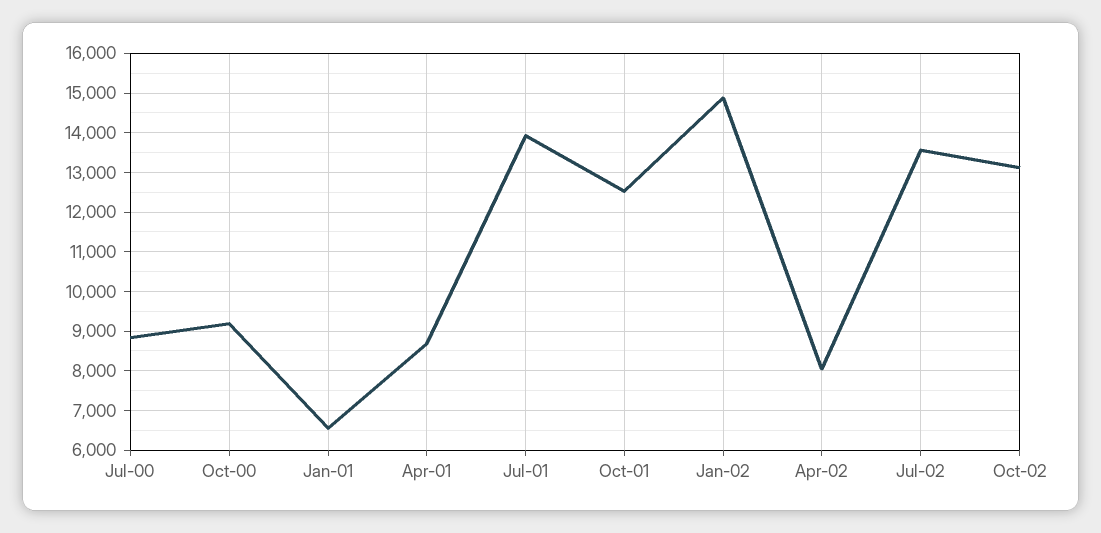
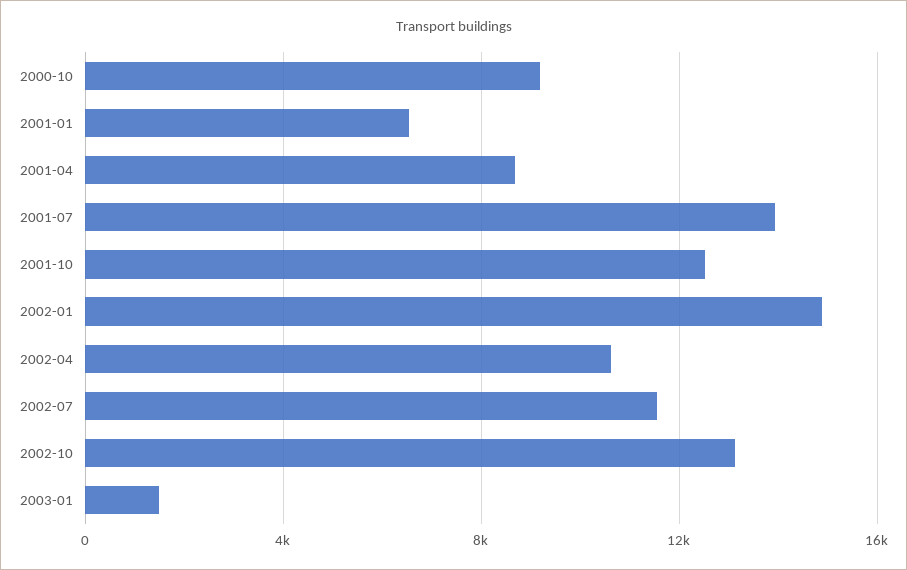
Jul-00: 8800 -> none
Apr-02: 8000 -> 10500
Jul-02: 13600 -> 11500
2003-01: none -> 1500

